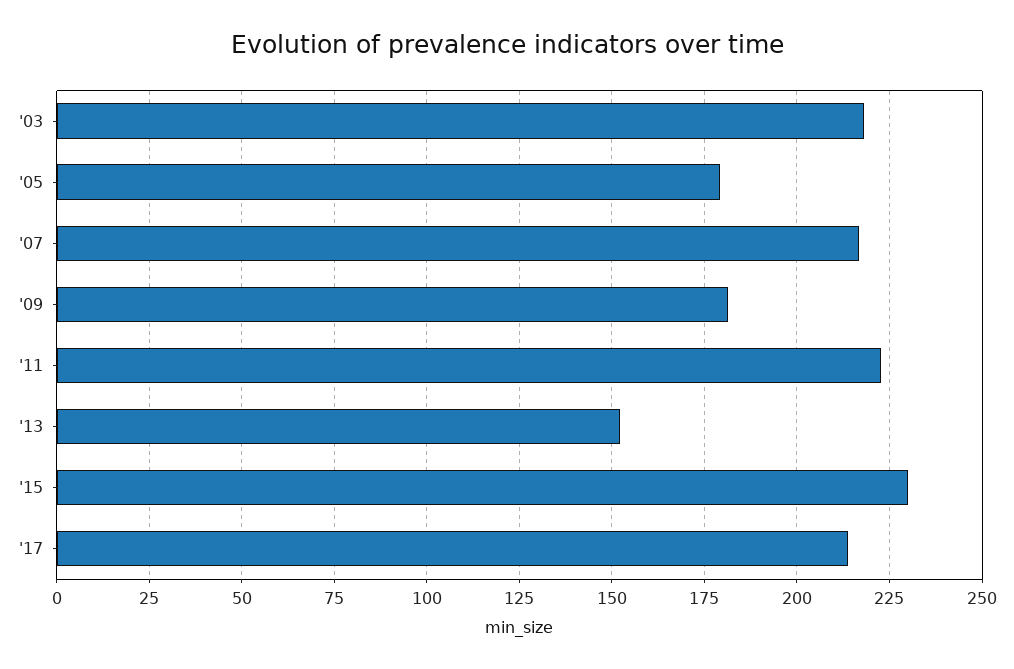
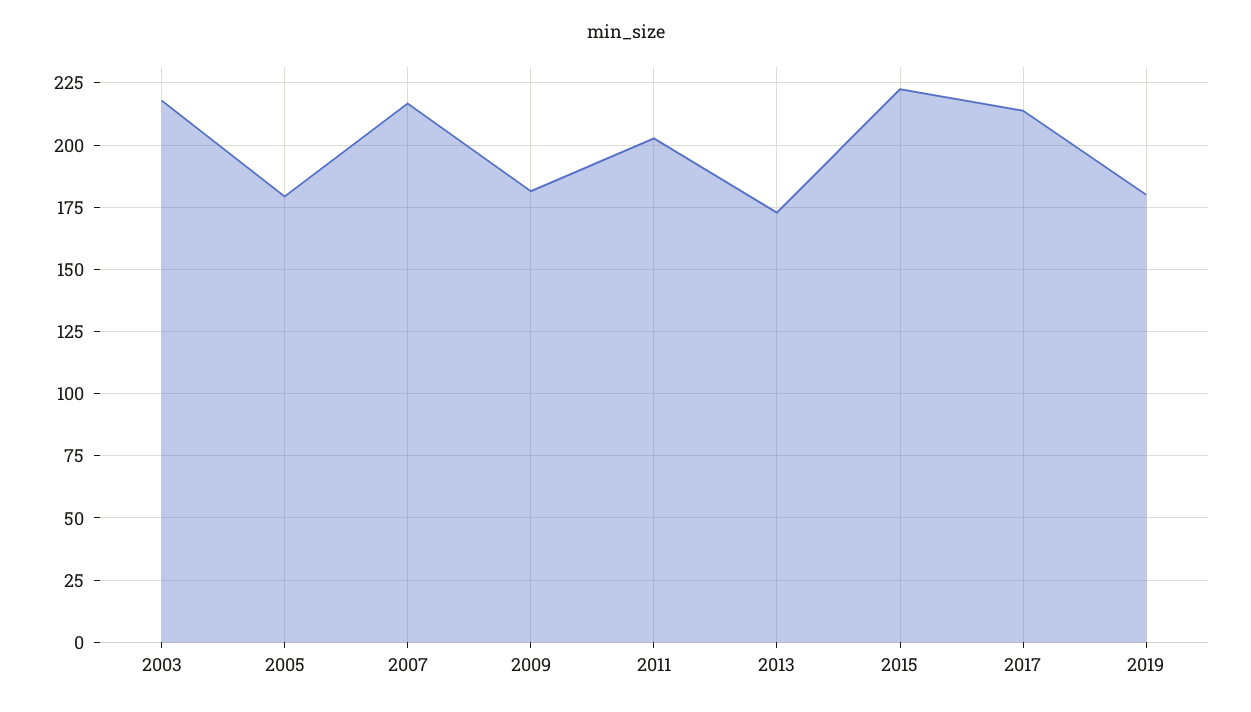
'11: 222.5 -> 202.5
'13: 152.5 -> 172.5
'15: 230 -> 222.5
2019: none -> 180

